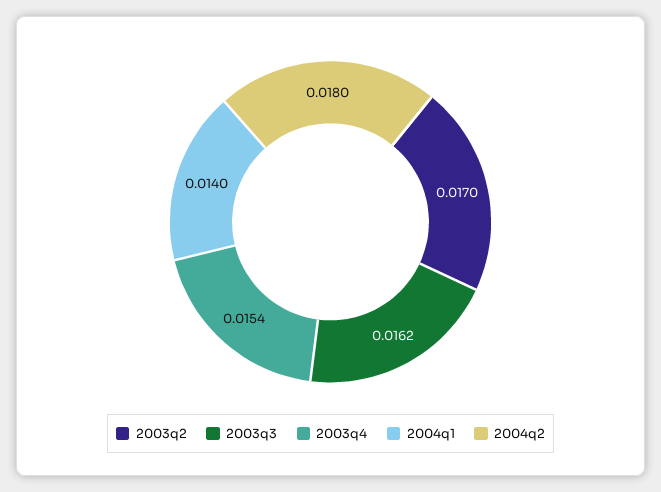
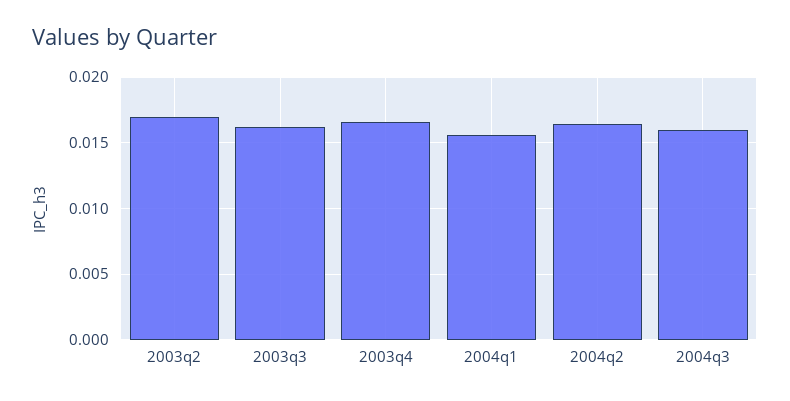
2003q4: 0.0154 -> 0.0165
2004q1: 0.014 -> 0.0155
2004q2: 0.018 -> 0.0165
2004q3: none -> 0.016

